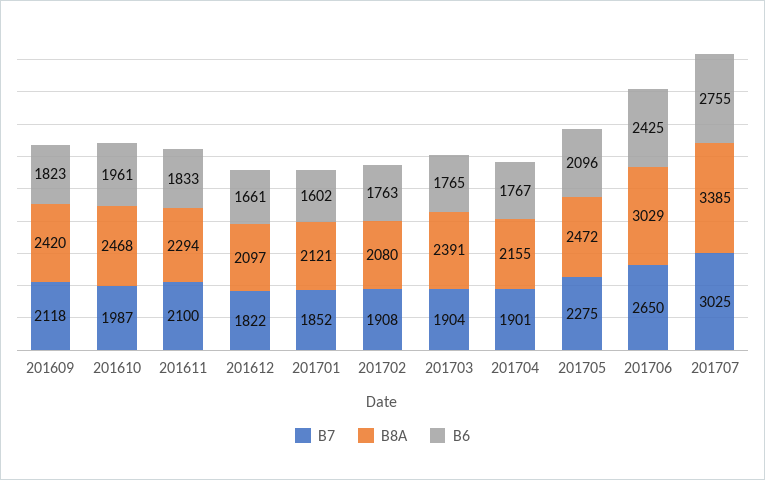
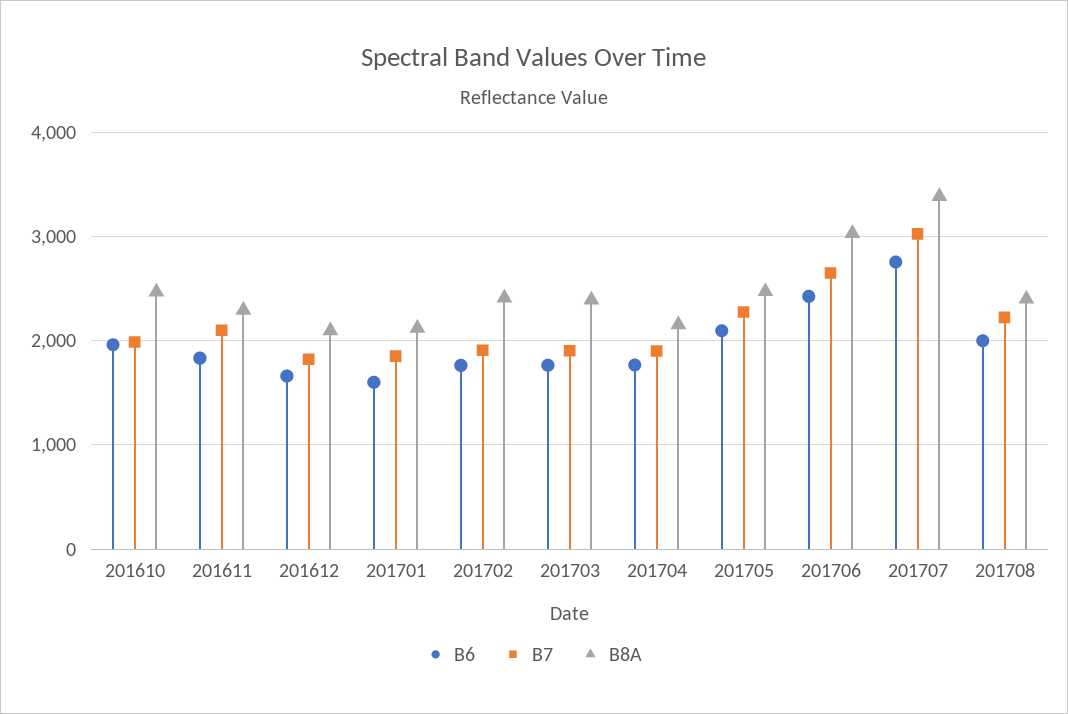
B7, 201609: 2118 -> none
B8A, 201609: 2420 -> none
B6, 201609: 1823 -> none
B8A, 201702: 2080 -> 2400
B6, 201708: none -> 2000
B7, 201708: none -> 2200
B8A, 201708: none -> 2400

